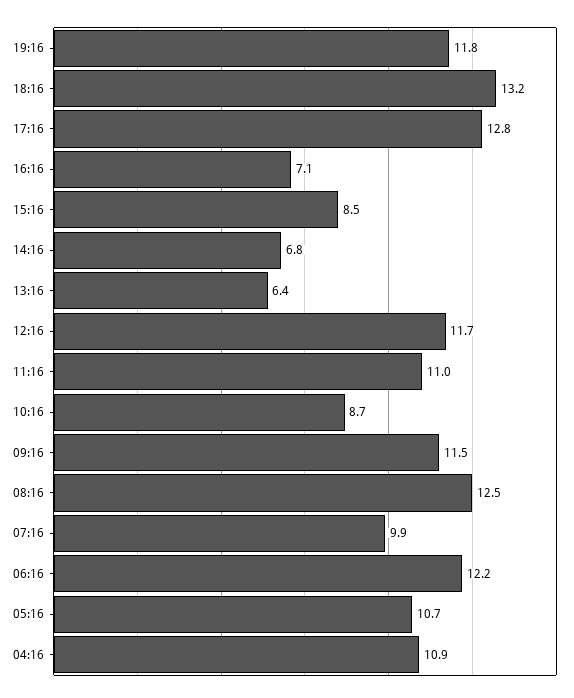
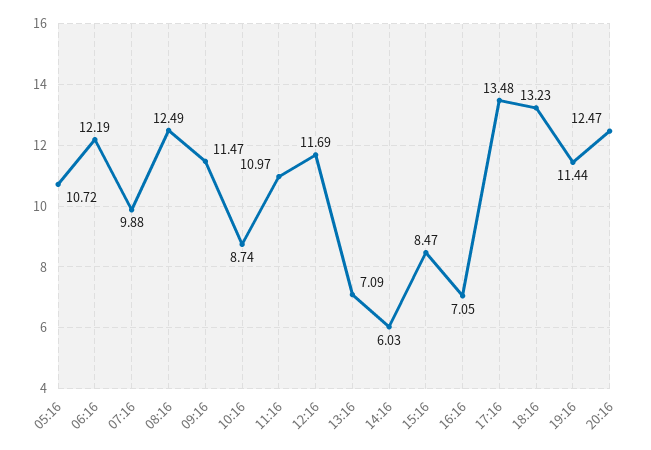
19:16: 11.8 -> 11.44
17:16: 12.8 -> 13.48
14:16: 6.8 -> 6.03
13:16: 6.4 -> 7.09
04:16: 10.9 -> none
20:16: none -> 12.47

